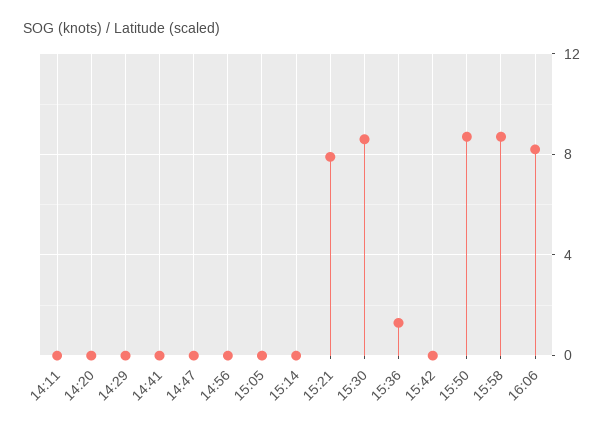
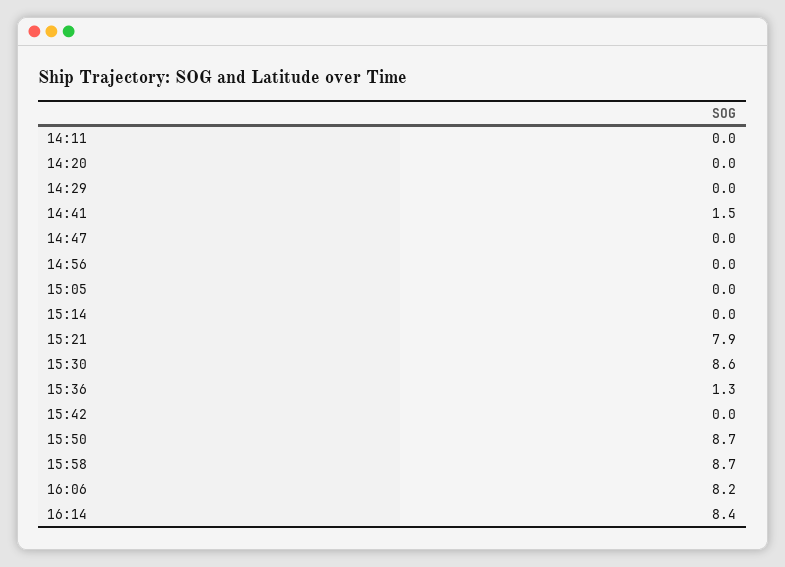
14:41: 0 -> 1.5
16:14: none -> 8.4

